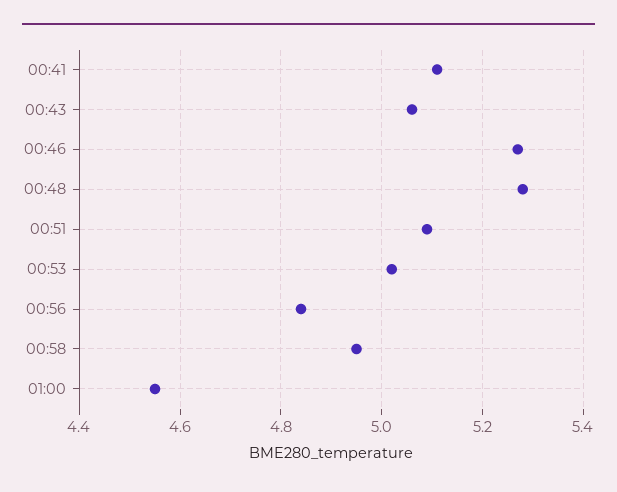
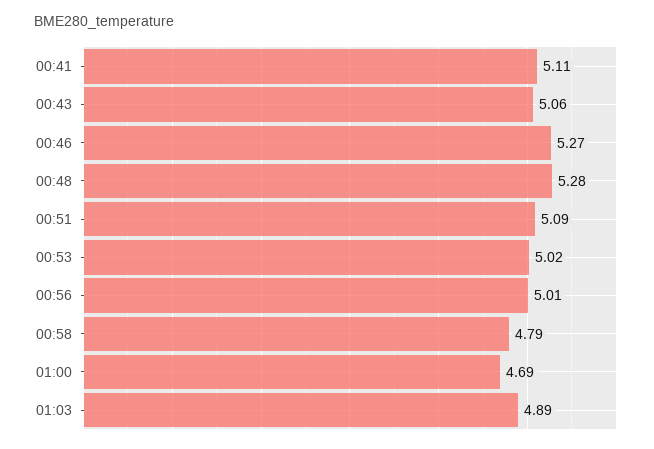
00:56: 4.85 -> 5.01
00:58: 4.95 -> 4.79
01:00: 4.55 -> 4.69
01:03: none -> 4.89

